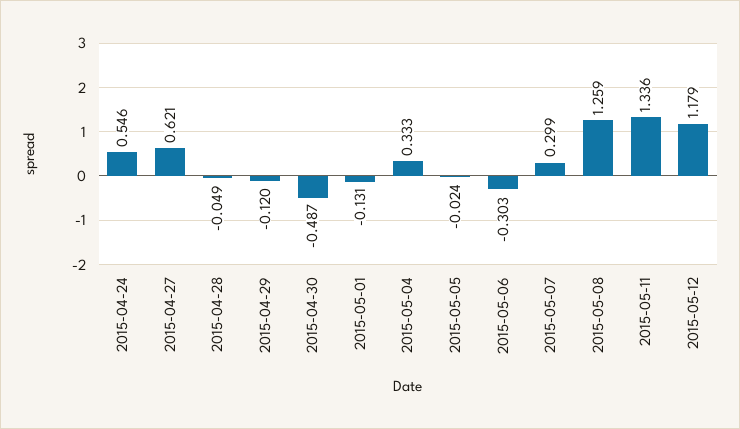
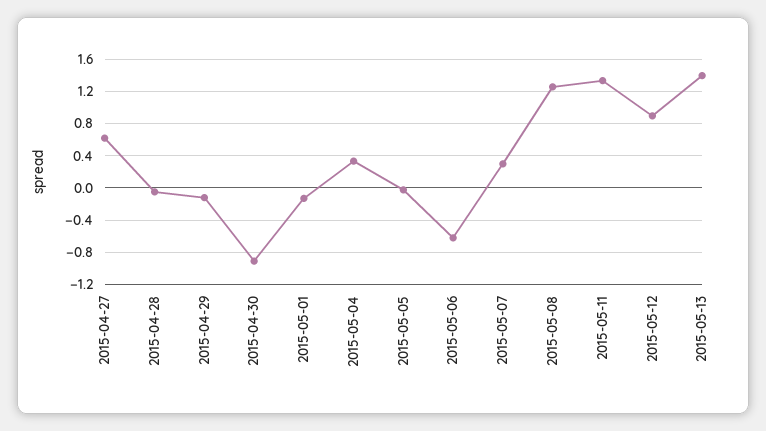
2015-04-24: 0.546 -> none
2015-04-30: -0.487 -> -0.9
2015-05-06: -0.303 -> -0.6
2015-05-12: 1.179 -> 0.9
2015-05-13: none -> 1.4

